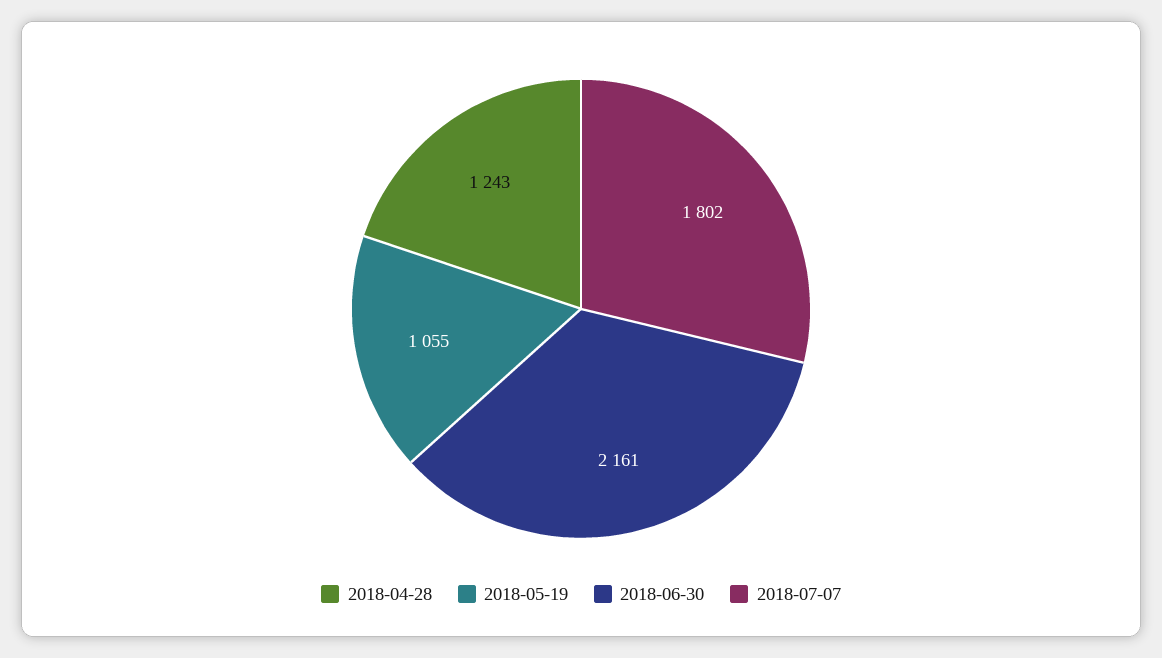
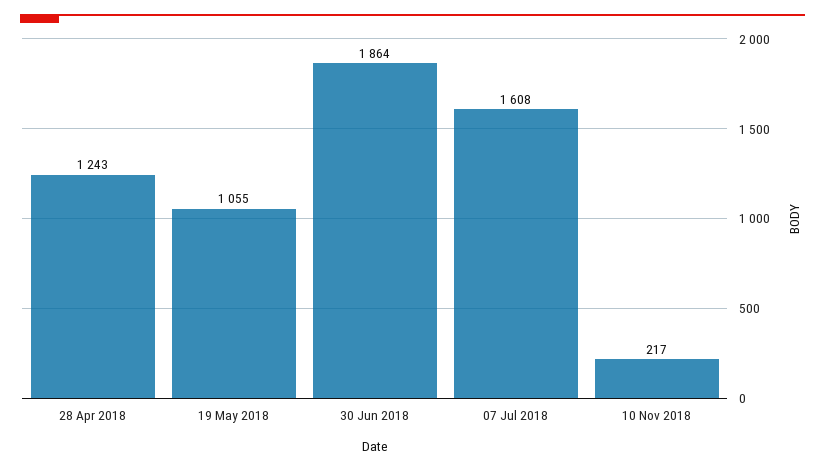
2018-06-30: 2161 -> 1864
2018-07-07: 1802 -> 1608
10 Nov 2018: none -> 217

